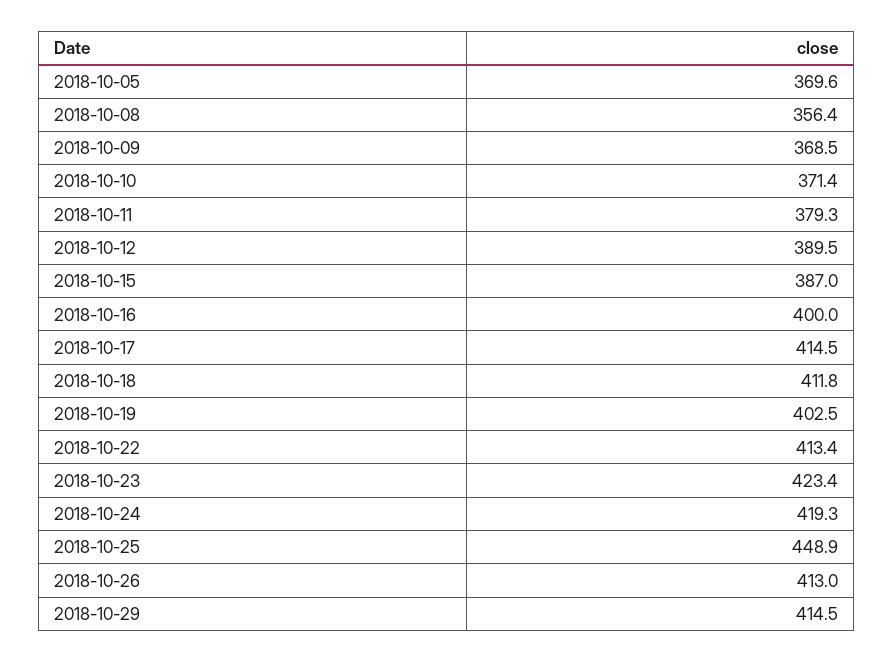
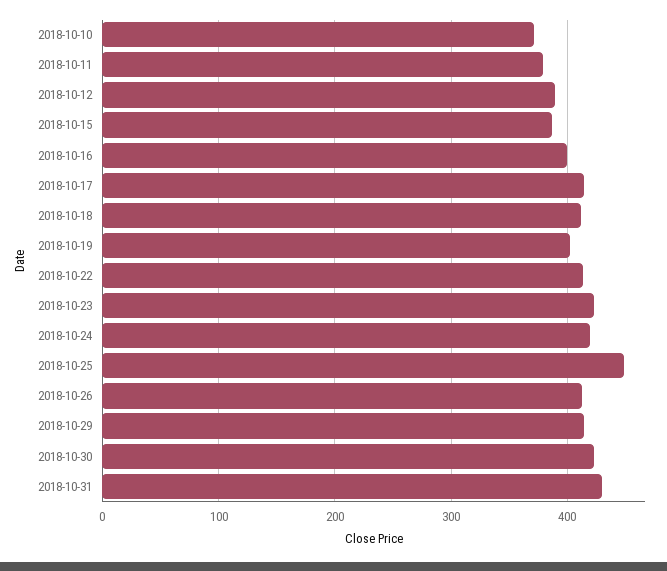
2018-10-05: 369.6 -> none
2018-10-08: 356.4 -> none
2018-10-09: 368.5 -> none
2018-10-30: none -> 420
2018-10-31: none -> 430

